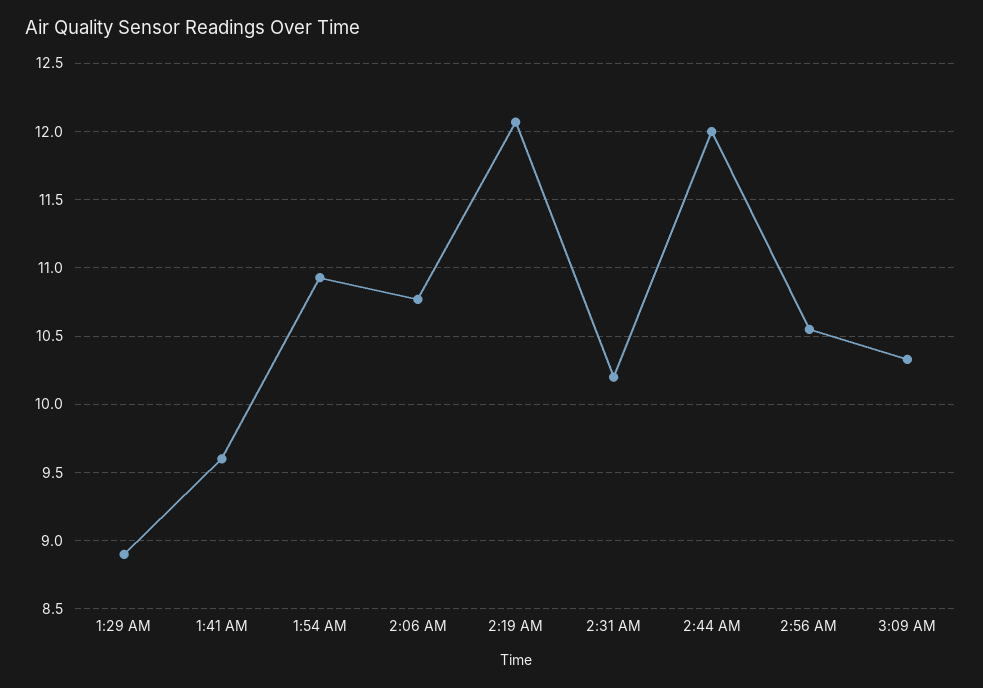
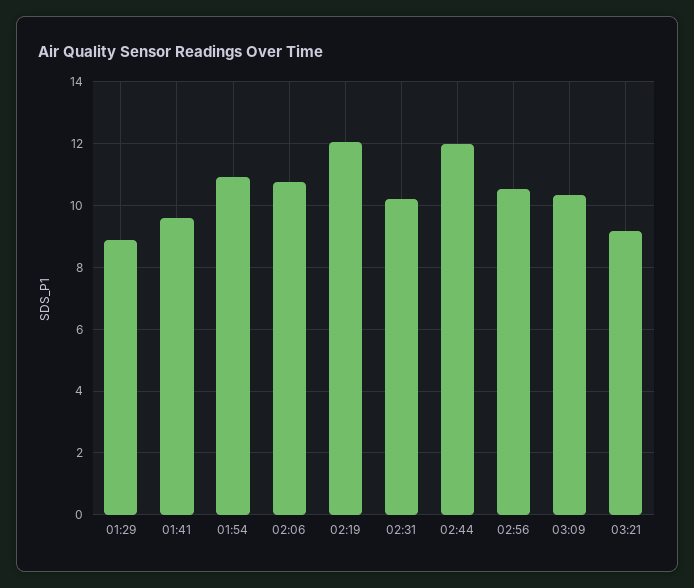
03:21: none -> 9.2

